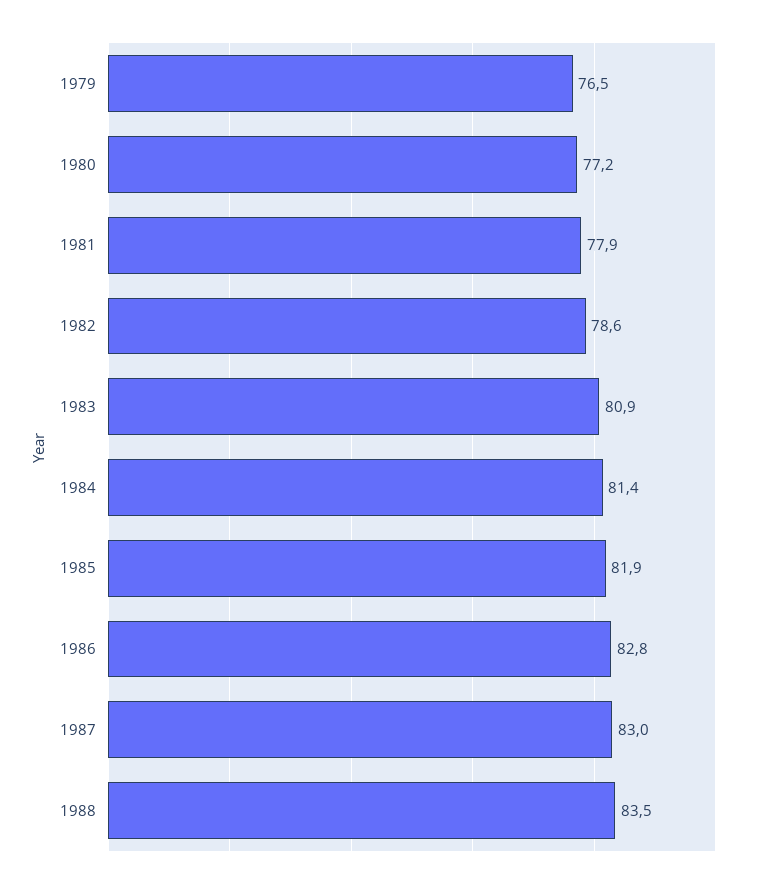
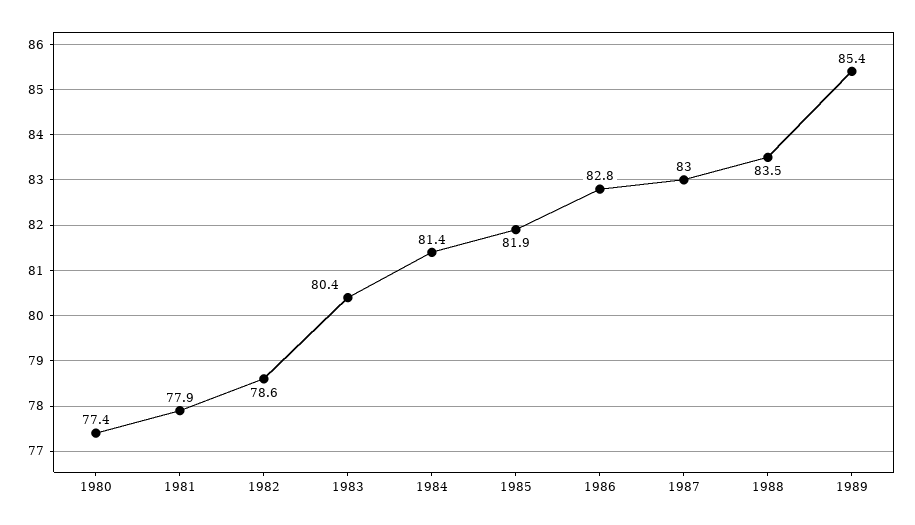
1979: 76.5 -> none
1980: 77.2 -> 77.4
1983: 80.9 -> 80.4
1989: none -> 85.4

